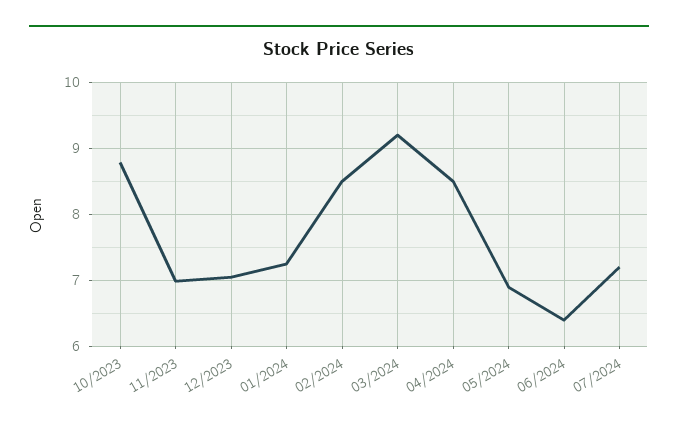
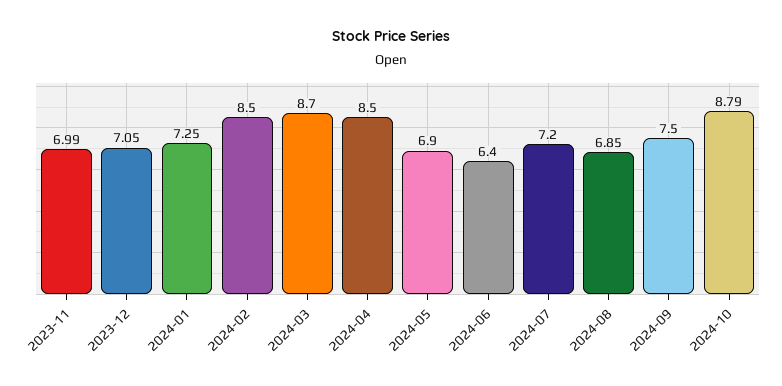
10/2023: 8.8 -> none
03/2024: 9.2 -> 8.7
2024-08: none -> 6.85
2024-09: none -> 7.5
2024-10: none -> 8.79

